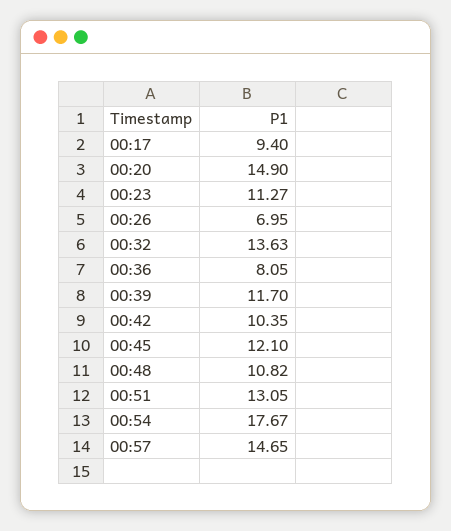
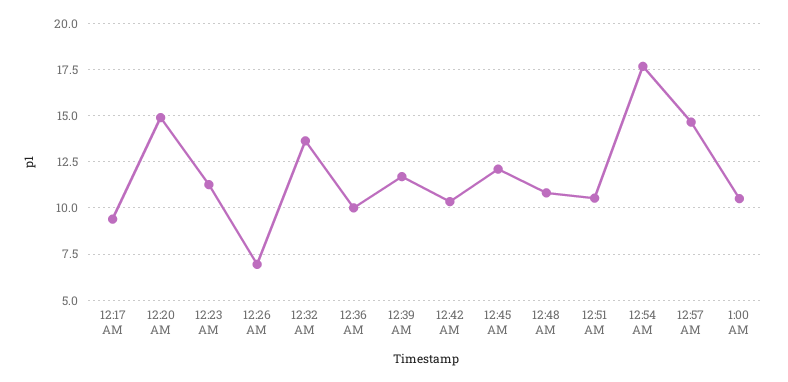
00:36: 8.05 -> 10
00:51: 13.05 -> 10.5
1:00 AM: none -> 10.5

